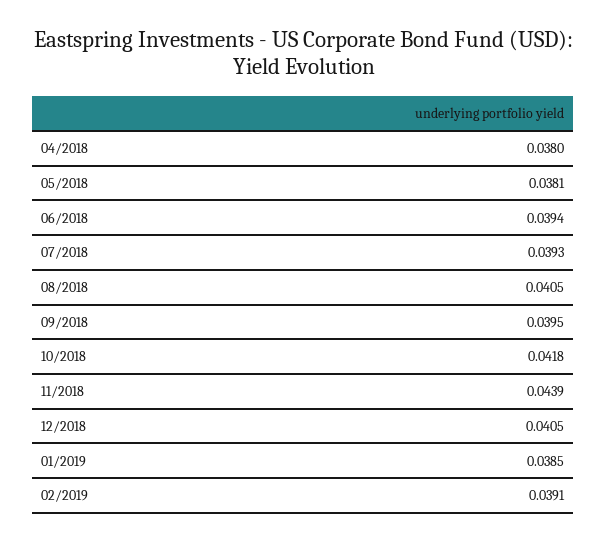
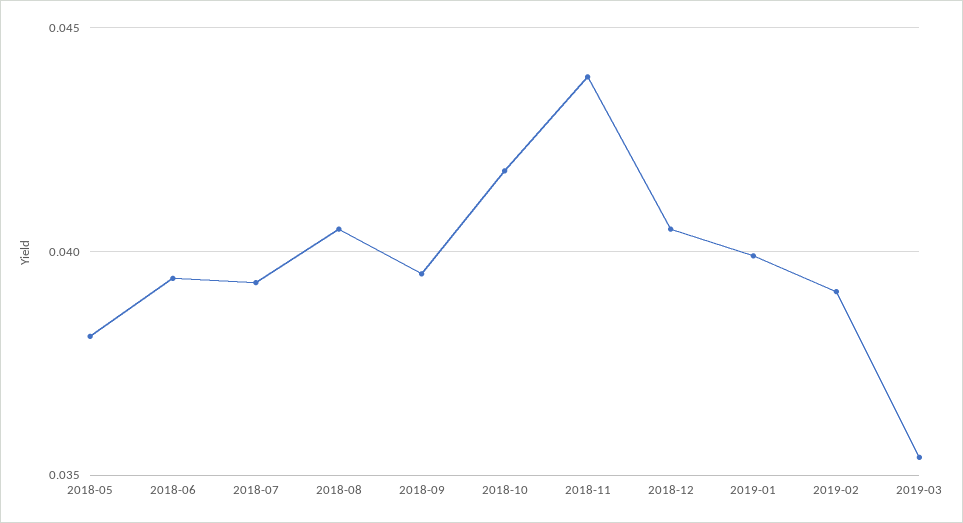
04/2018: 0.038 -> none
01/2019: 0.0385 -> 0.04
2019-03: none -> 0.0355

